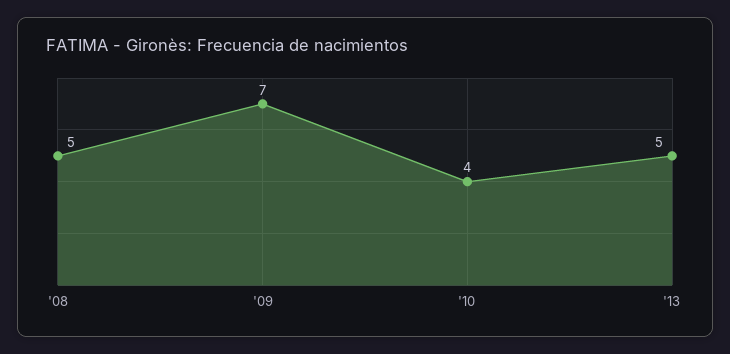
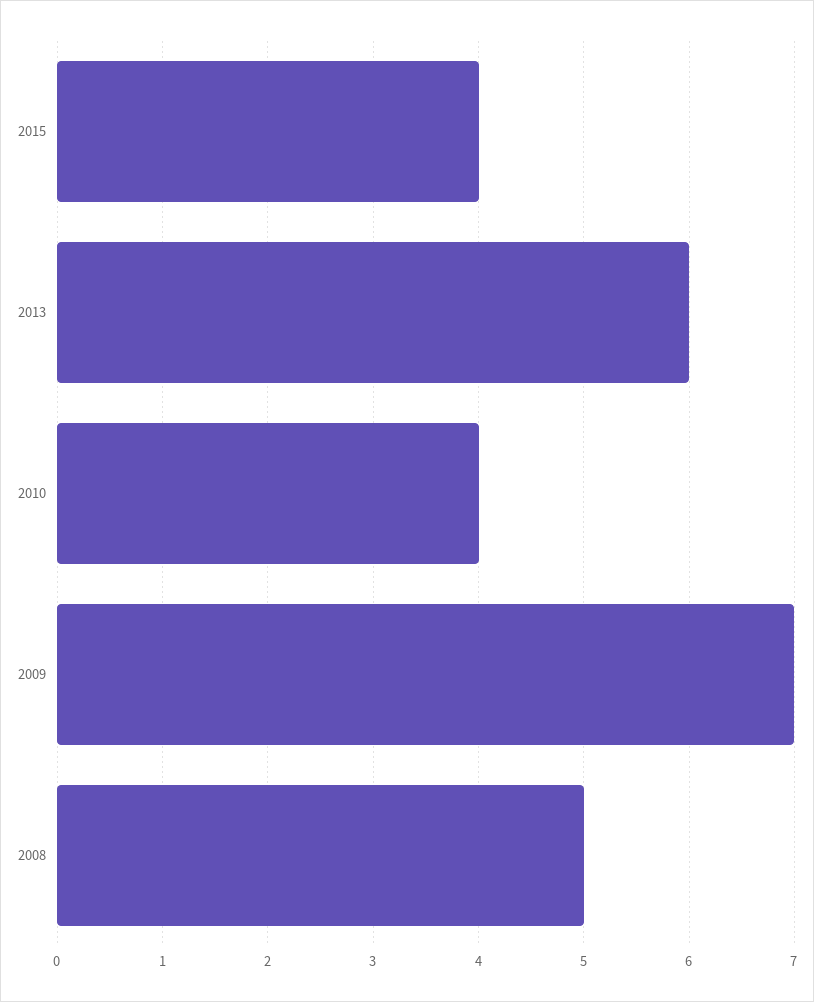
'13: 5 -> 6
2015: none -> 4

